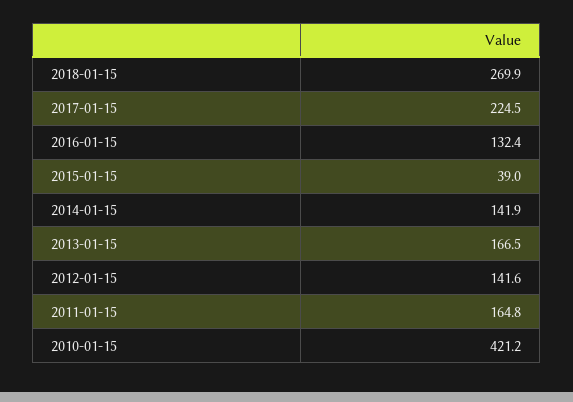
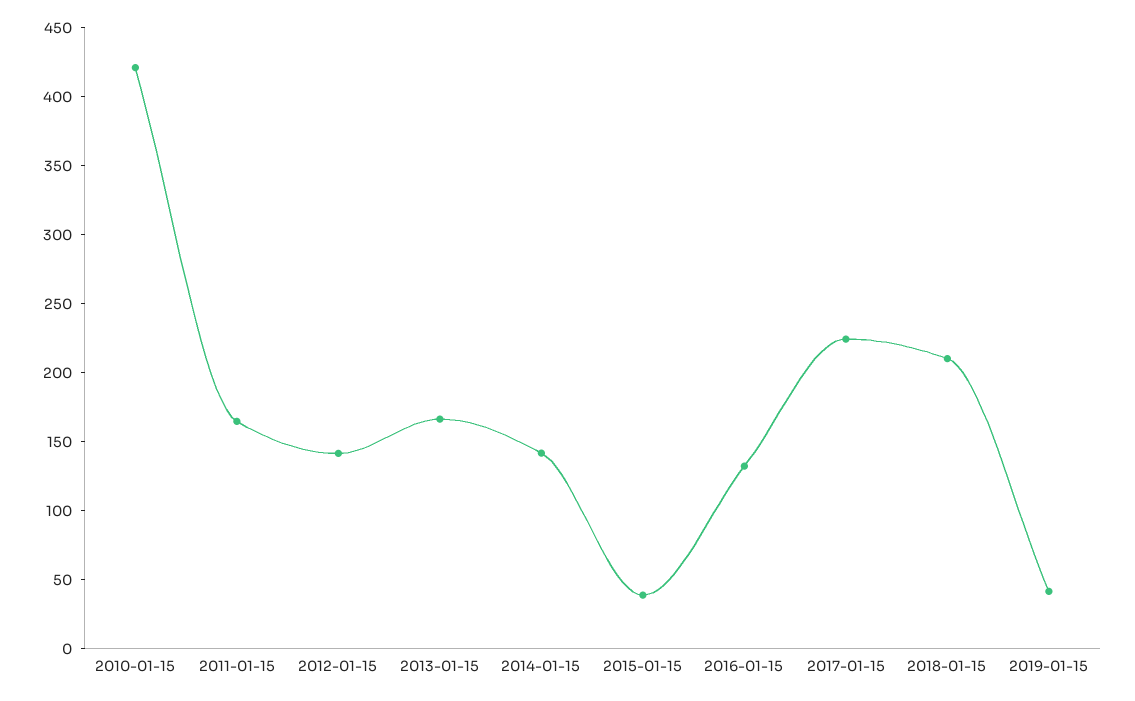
2018-01-15: 269.9 -> 210
2019-01-15: none -> 40

